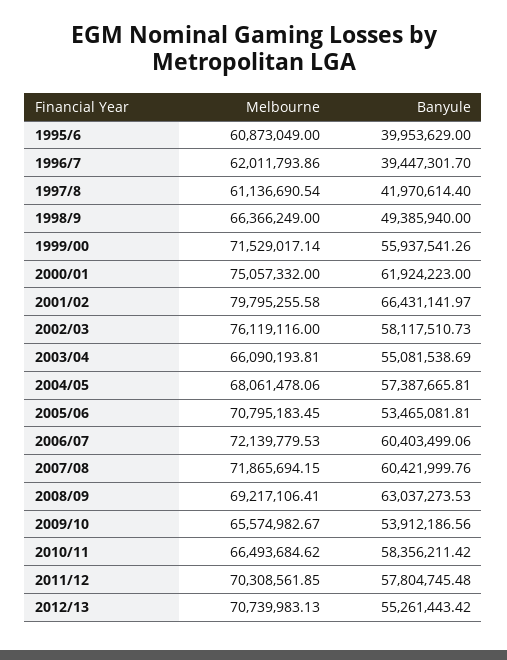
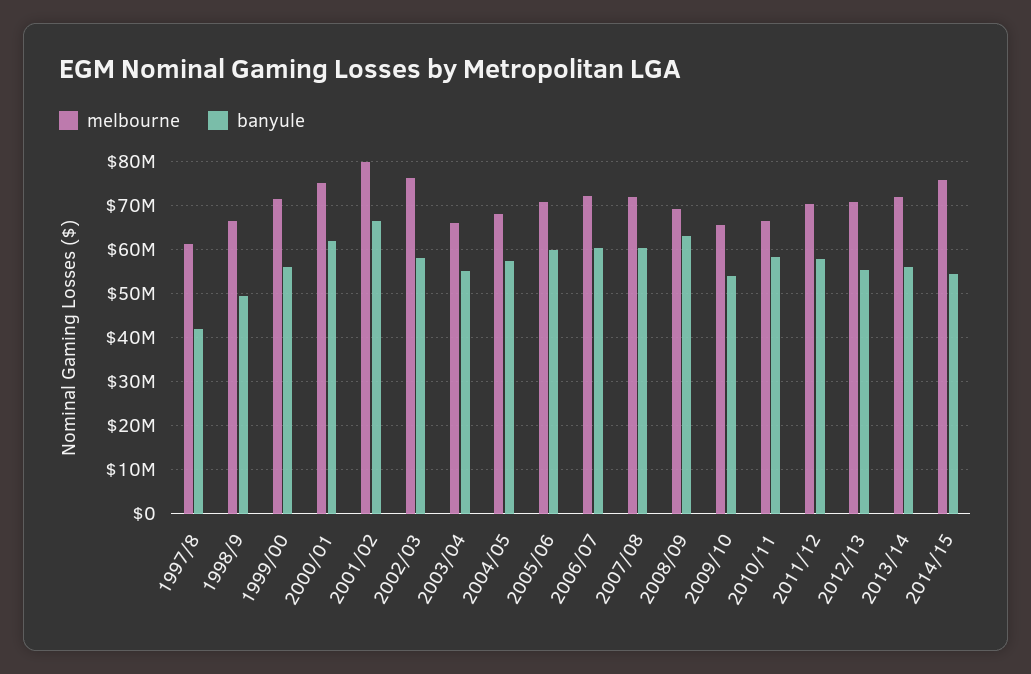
Melbourne, 1995/6: 60873049 -> none
Banyule, 1995/6: 39953629 -> none
Melbourne, 1996/7: 62011793.86 -> none
Banyule, 1996/7: 39447301.7 -> none
Banyule, 2005/06: 53465081.81 -> 60000000
Melbourne, 2013/14: none -> 72000000
Banyule, 2013/14: none -> 56000000
Melbourne, 2014/15: none -> 76000000
Banyule, 2014/15: none -> 54000000

